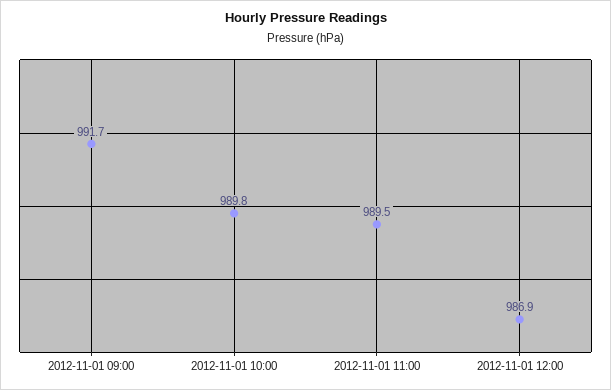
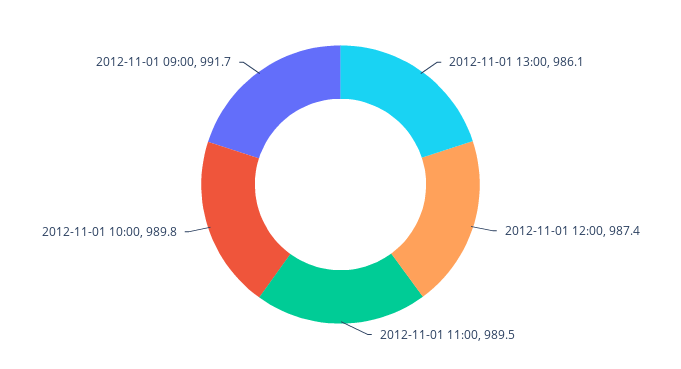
2012-11-01 12:00: 986.9 -> 987.4
2012-11-01 13:00: none -> 986.1

